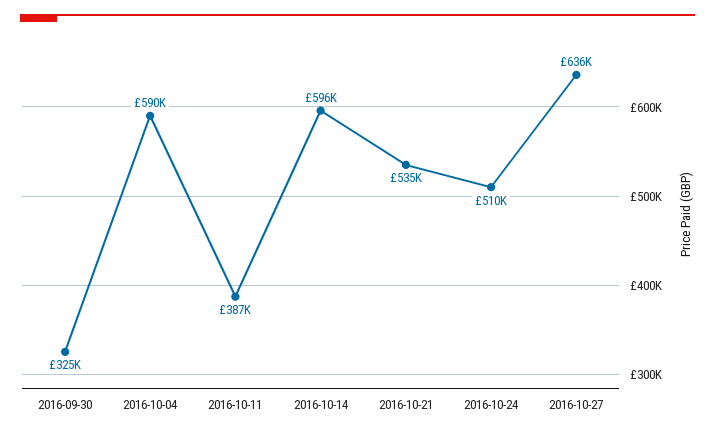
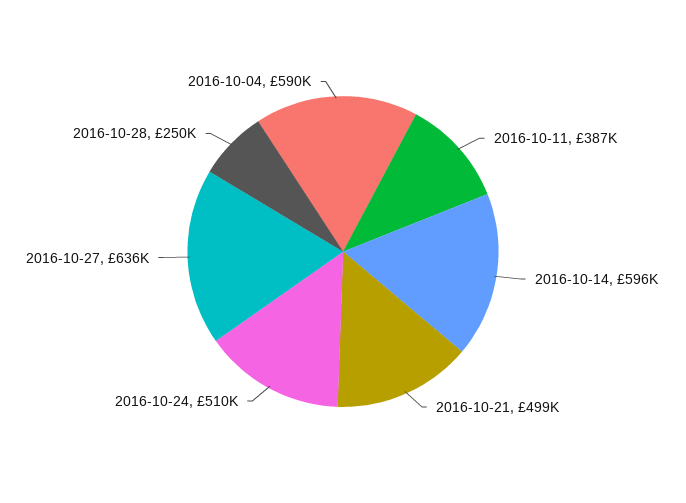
2016-09-30: 325000 -> none
2016-10-21: 535000 -> 499000
2016-10-28: none -> 250000

